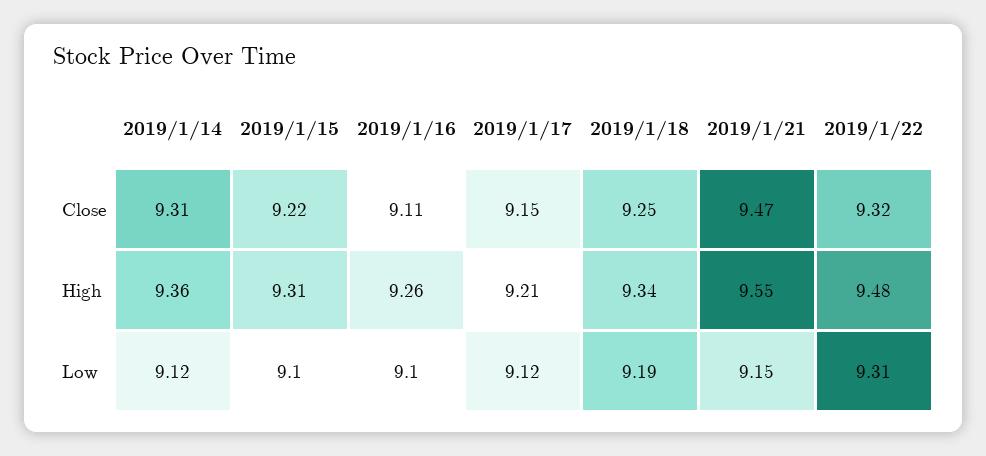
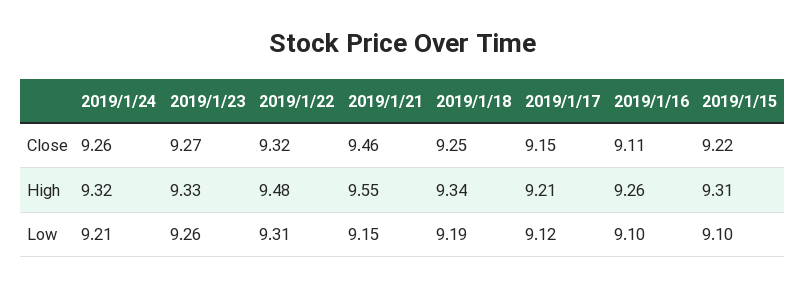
2019/1/14, Close: 9.31 -> none
2019/1/21, Close: 9.47 -> 9.46
2019/1/14, High: 9.36 -> none
2019/1/14, Low: 9.12 -> none
2019/1/24, Close: none -> 9.26
2019/1/23, Close: none -> 9.27
2019/1/24, High: none -> 9.32
2019/1/23, High: none -> 9.33
2019/1/24, Low: none -> 9.21
2019/1/23, Low: none -> 9.26

